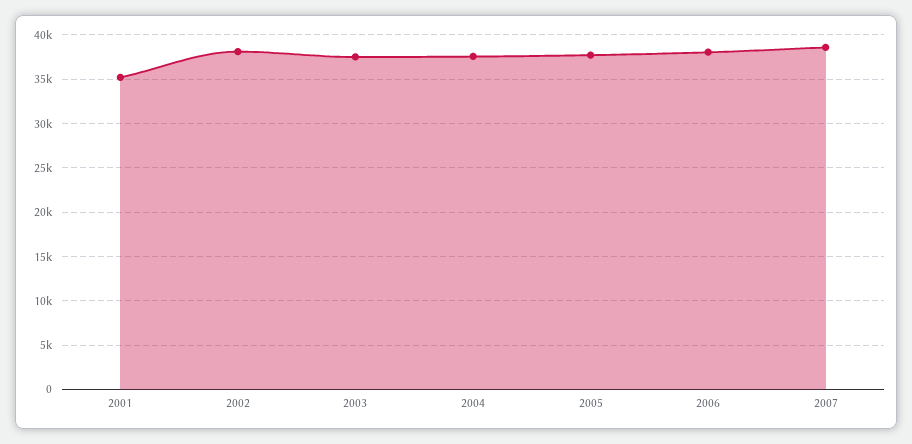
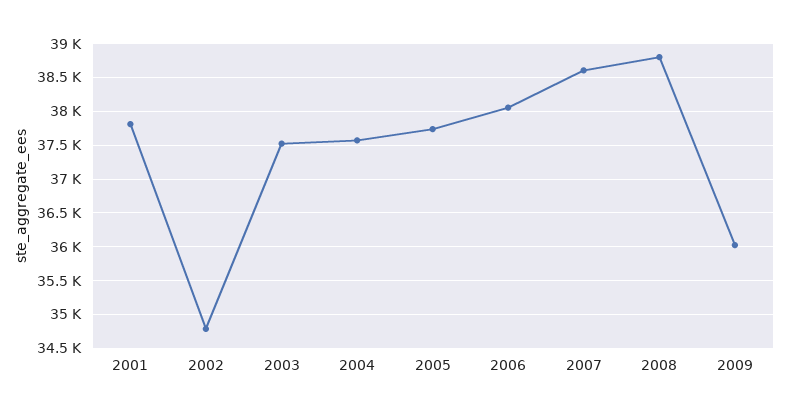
2001: 35000 -> 37800
2002: 38000 -> 34800
2008: none -> 38800
2009: none -> 36000

